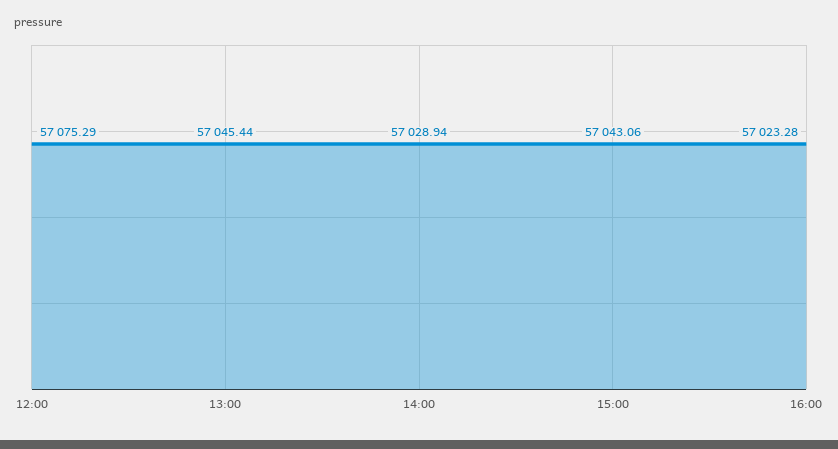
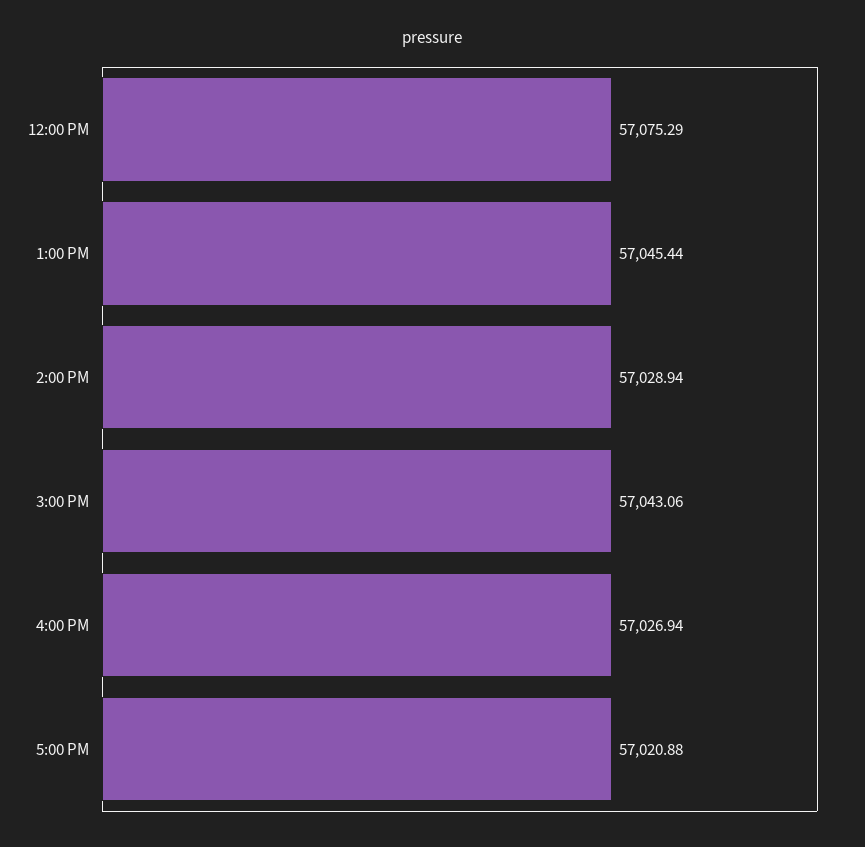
16:00: 57023.28 -> 57026.94
5:00 PM: none -> 57020.88

